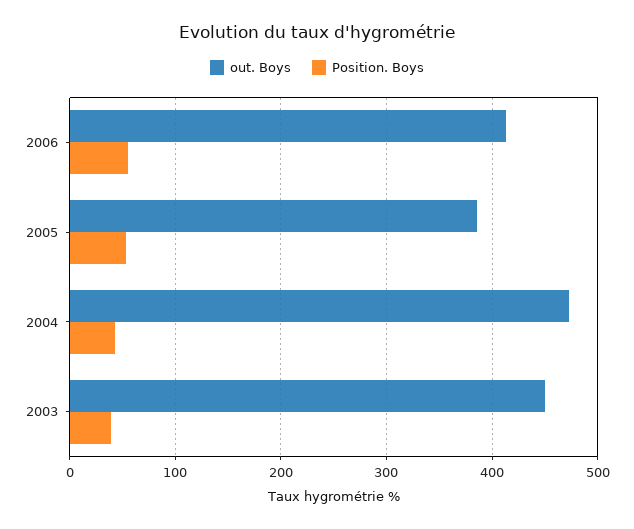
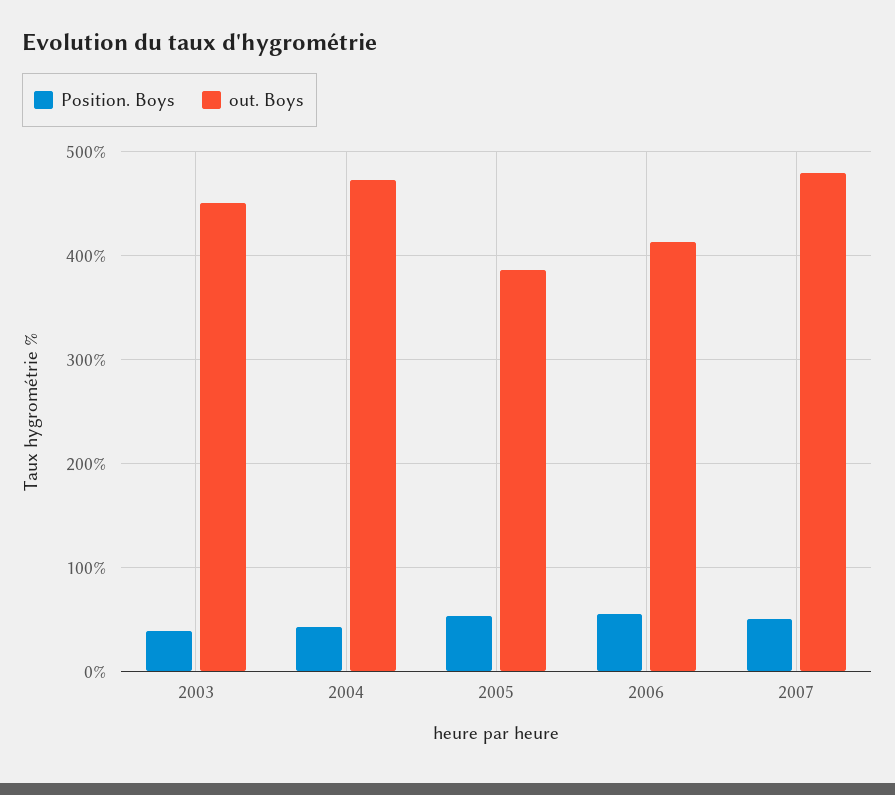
Position. Boys, 2007: none -> 50
out. Boys, 2007: none -> 480

